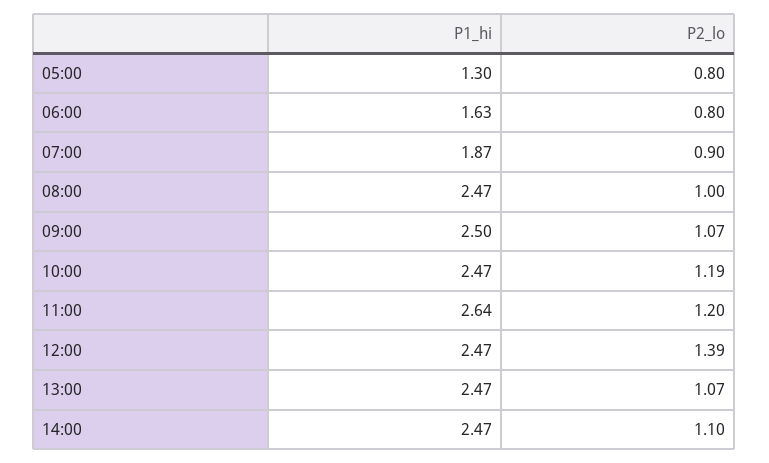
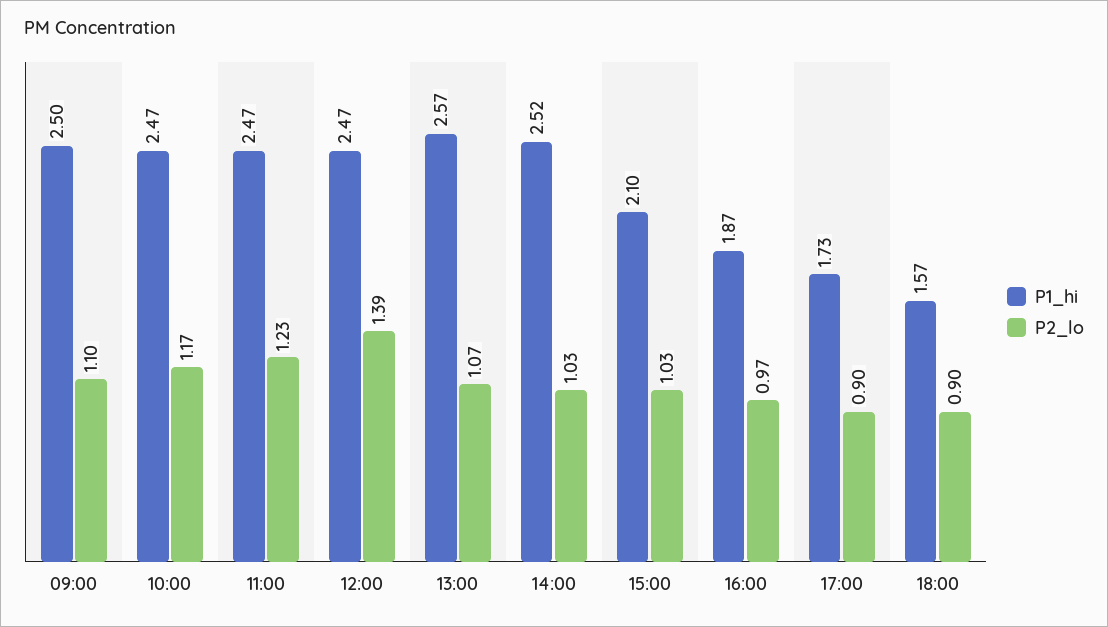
P1_hi, 05:00: 1.3 -> none
P2_lo, 05:00: 0.8 -> none
P1_hi, 06:00: 1.63 -> none
P2_lo, 06:00: 0.8 -> none
P1_hi, 07:00: 1.87 -> none
P2_lo, 07:00: 0.9 -> none
P1_hi, 08:00: 2.47 -> none
P2_lo, 08:00: 1 -> none
P2_lo, 09:00: 1.07 -> 1.1
P2_lo, 10:00: 1.19 -> 1.17
P1_hi, 11:00: 2.64 -> 2.47
P2_lo, 11:00: 1.2 -> 1.23
P1_hi, 13:00: 2.47 -> 2.57
P1_hi, 14:00: 2.47 -> 2.52
P2_lo, 14:00: 1.1 -> 1.03
P1_hi, 15:00: none -> 2.1
P2_lo, 15:00: none -> 1.03
P1_hi, 16:00: none -> 1.87
P2_lo, 16:00: none -> 0.97
P1_hi, 17:00: none -> 1.73
P2_lo, 17:00: none -> 0.9
P1_hi, 18:00: none -> 1.57
P2_lo, 18:00: none -> 0.9

